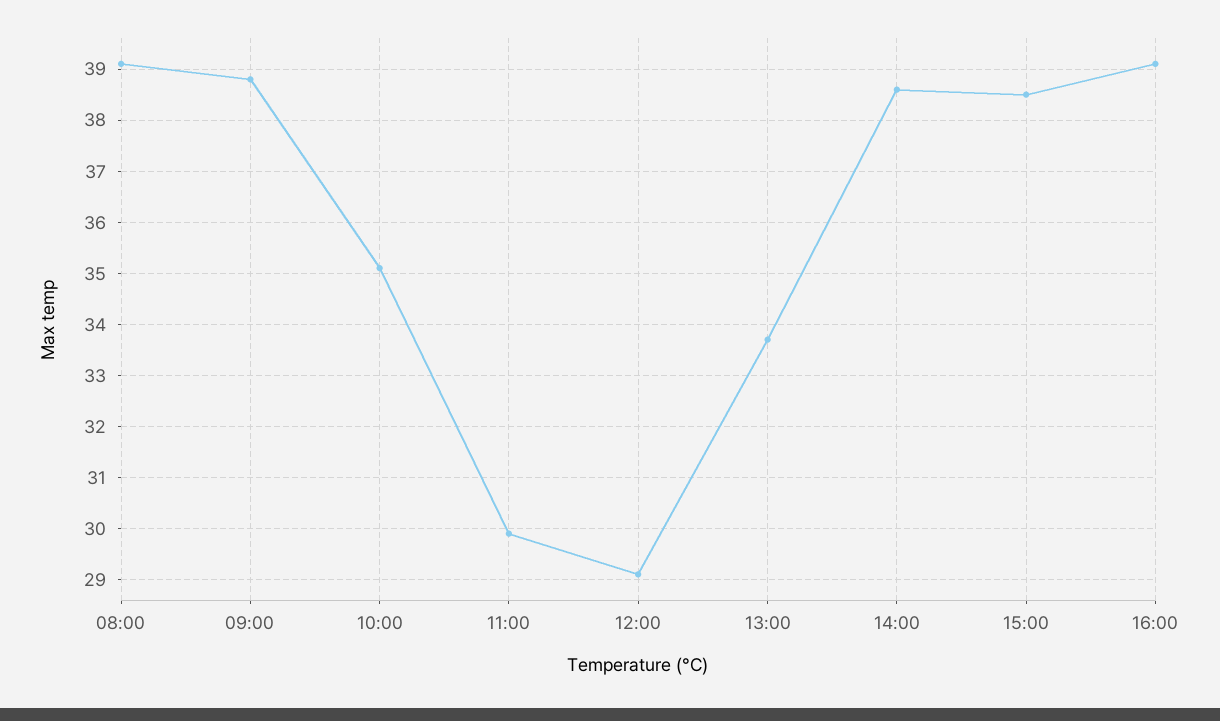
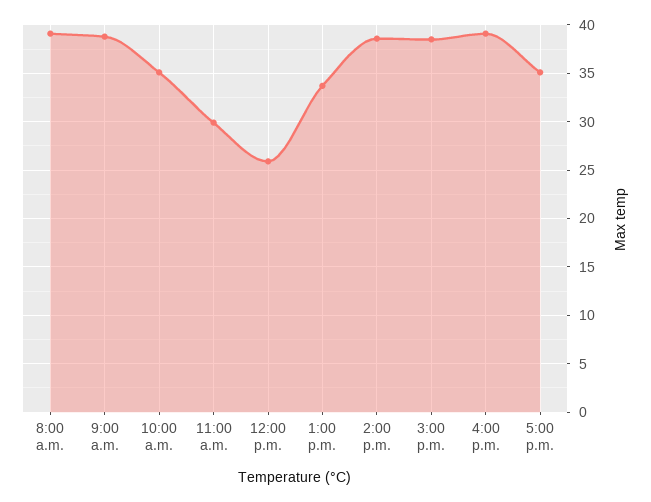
12:00: 29 -> 26
5:00 p.m.: none -> 35

